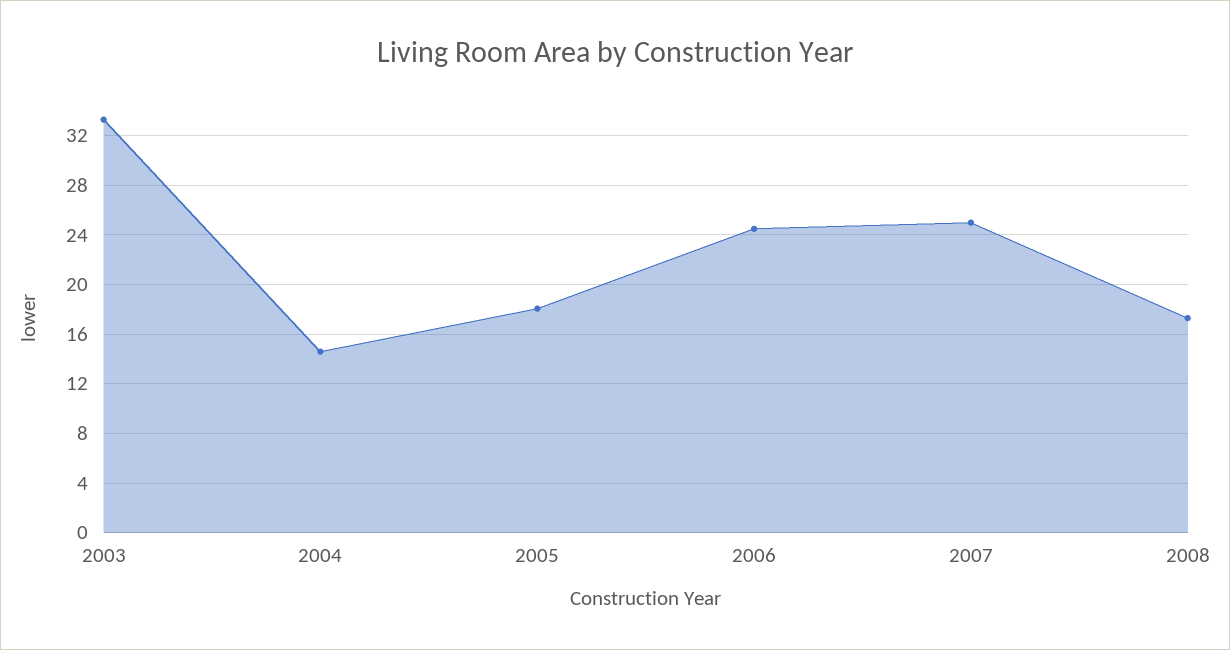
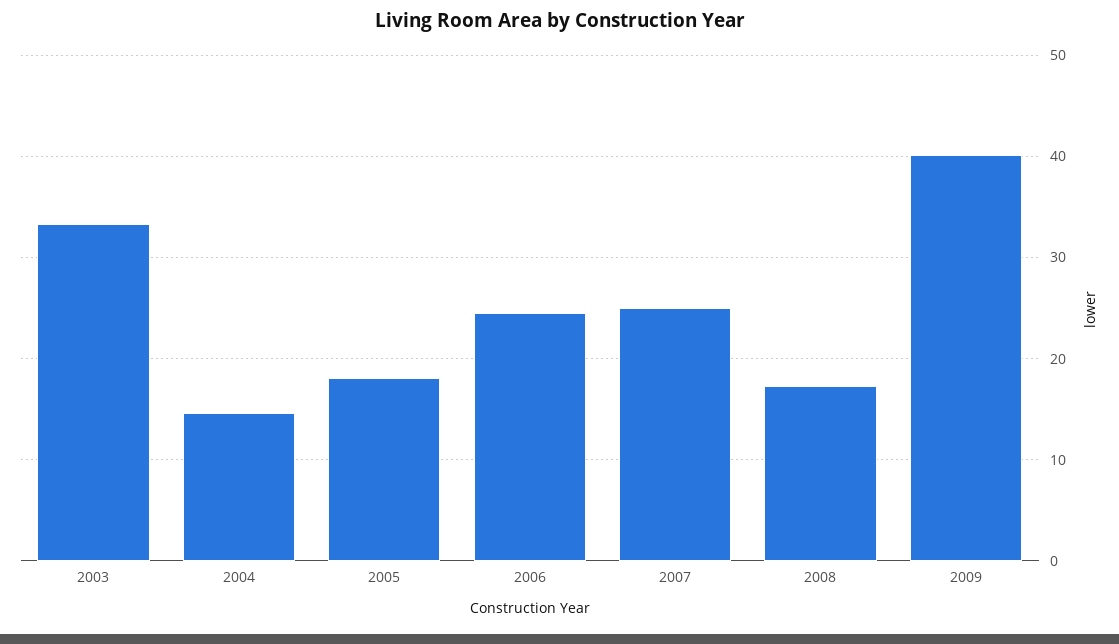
2009: none -> 40

